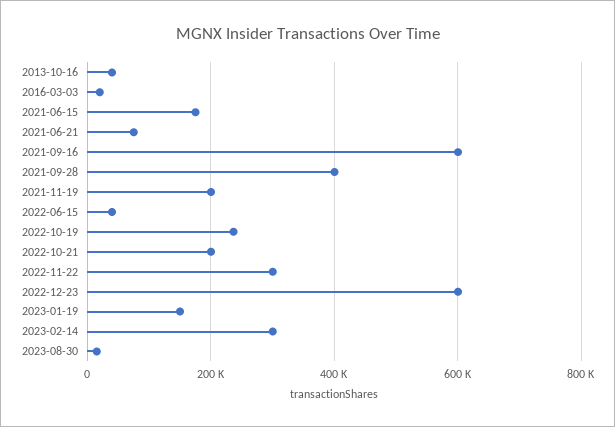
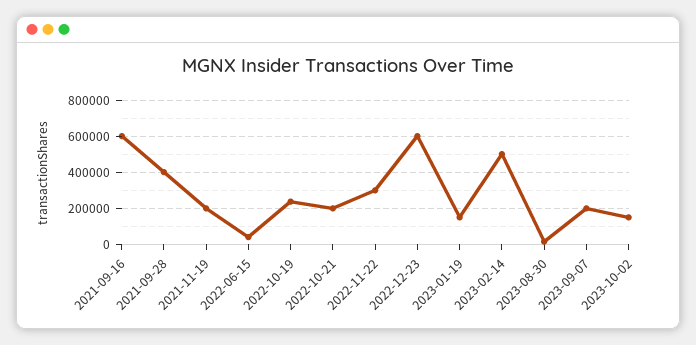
2013-10-16: 40000 -> none
2016-03-03: 20000 -> none
2021-06-15: 180000 -> none
2021-06-21: 80000 -> none
2023-02-14: 300000 -> 500000
2023-09-07: none -> 200000
2023-10-02: none -> 150000

